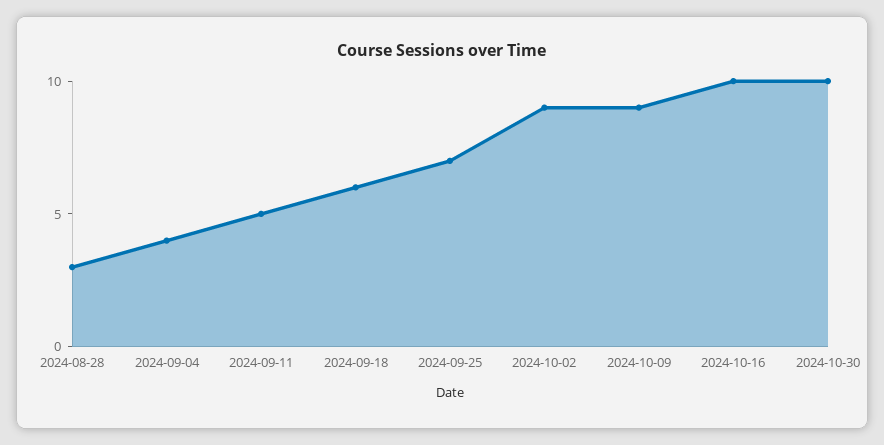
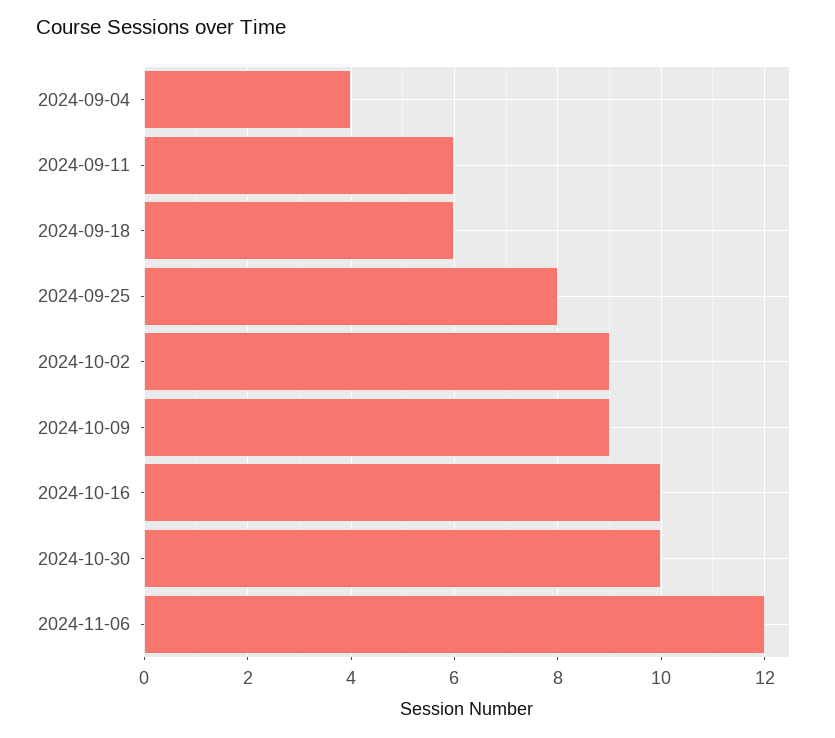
2024-08-28: 3 -> none
2024-09-11: 5 -> 6
2024-09-25: 7 -> 8
2024-11-06: none -> 12

